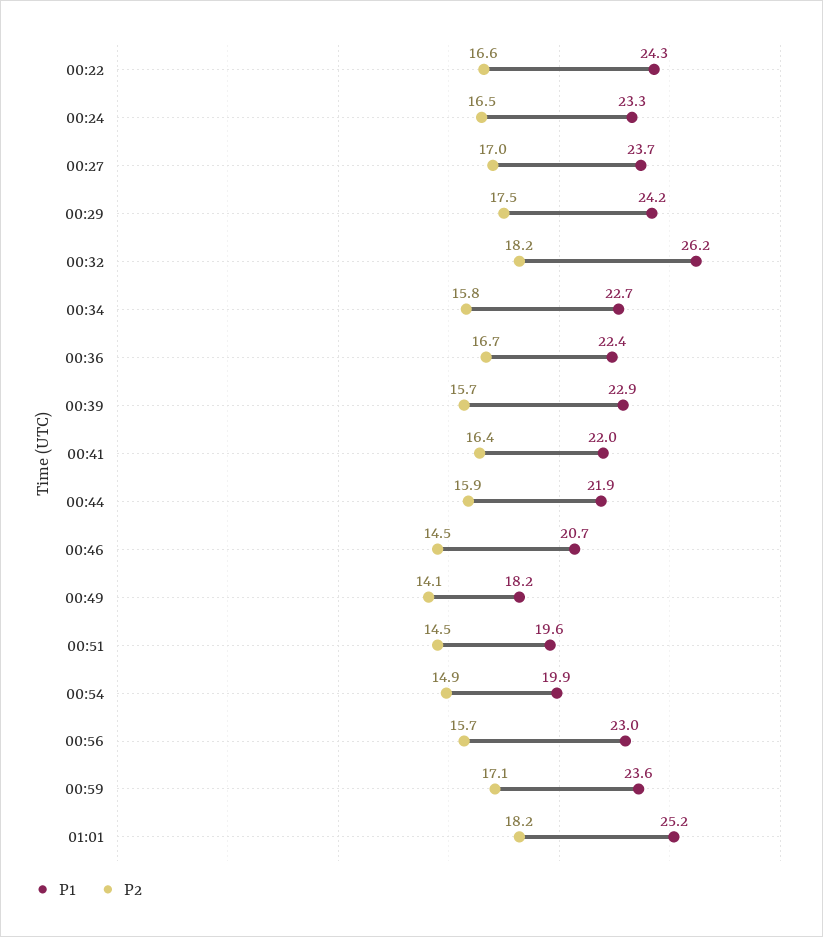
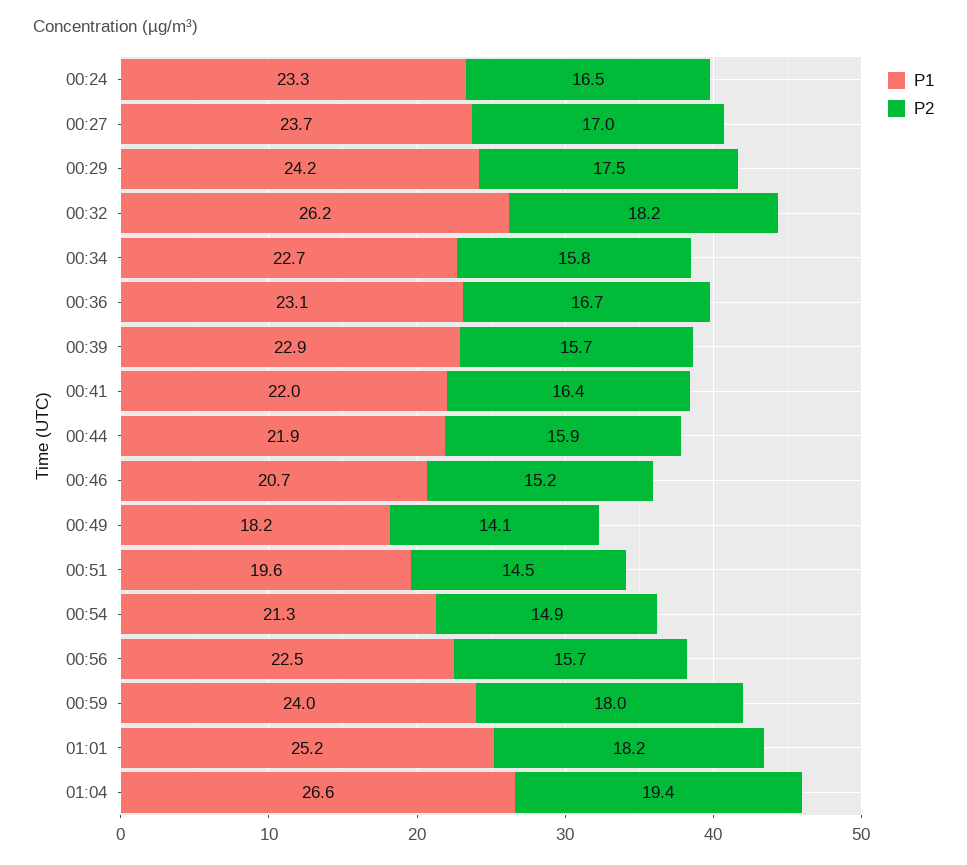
P1, 00:22: 24.3 -> none
P2, 00:22: 16.6 -> none
P1, 00:36: 22.4 -> 23.1
P2, 00:46: 14.5 -> 15.2
P1, 00:54: 19.9 -> 21.3
P1, 00:56: 23 -> 22.5
P1, 00:59: 23.6 -> 24
P2, 00:59: 17.1 -> 18
P1, 01:04: none -> 26.6
P2, 01:04: none -> 19.4

